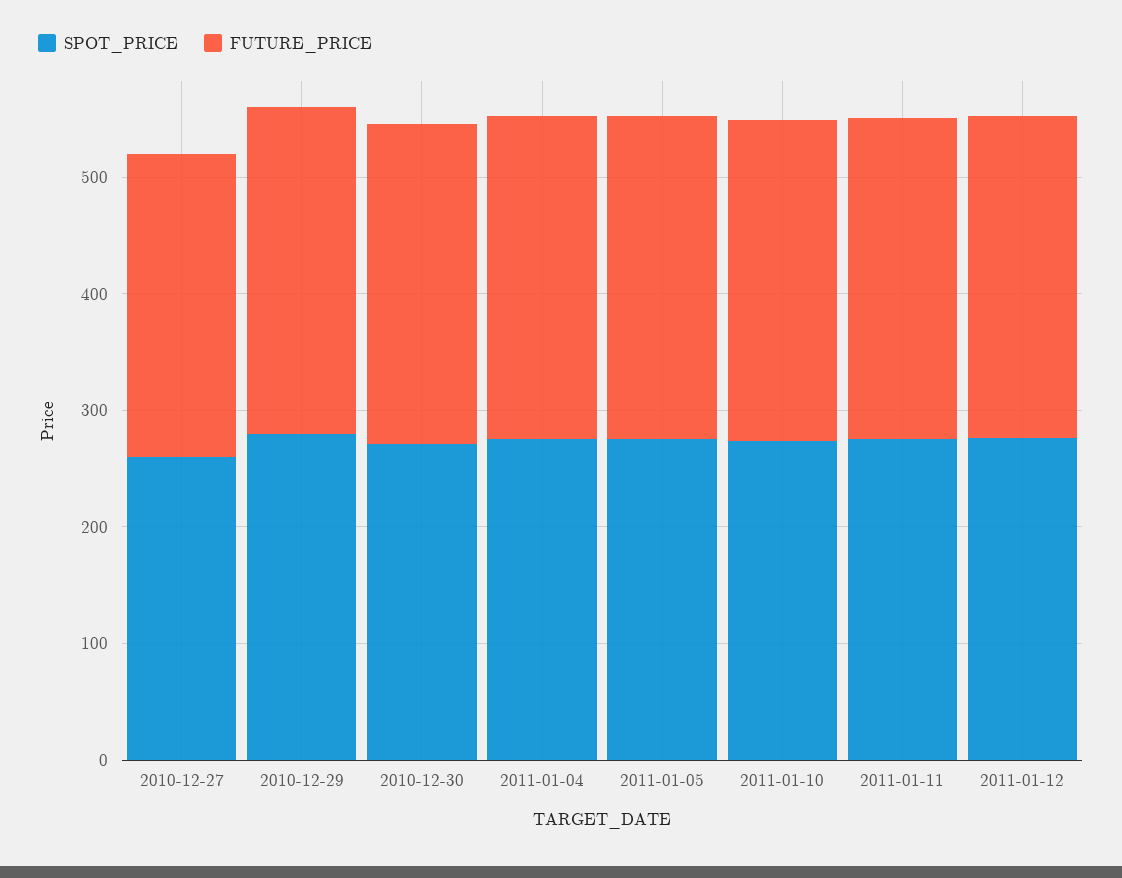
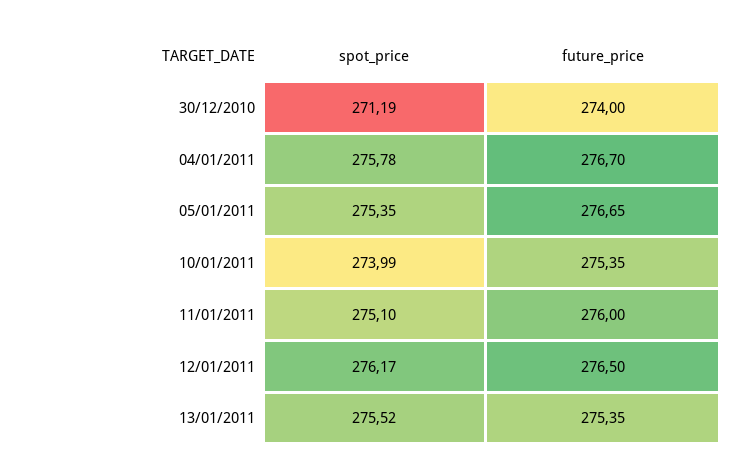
SPOT_PRICE, 2010-12-27: 260 -> none
FUTURE_PRICE, 2010-12-27: 260 -> none
SPOT_PRICE, 2010-12-29: 280 -> none
FUTURE_PRICE, 2010-12-29: 280 -> none
SPOT_PRICE, 13/01/2011: none -> 275.52
FUTURE_PRICE, 13/01/2011: none -> 275.35

